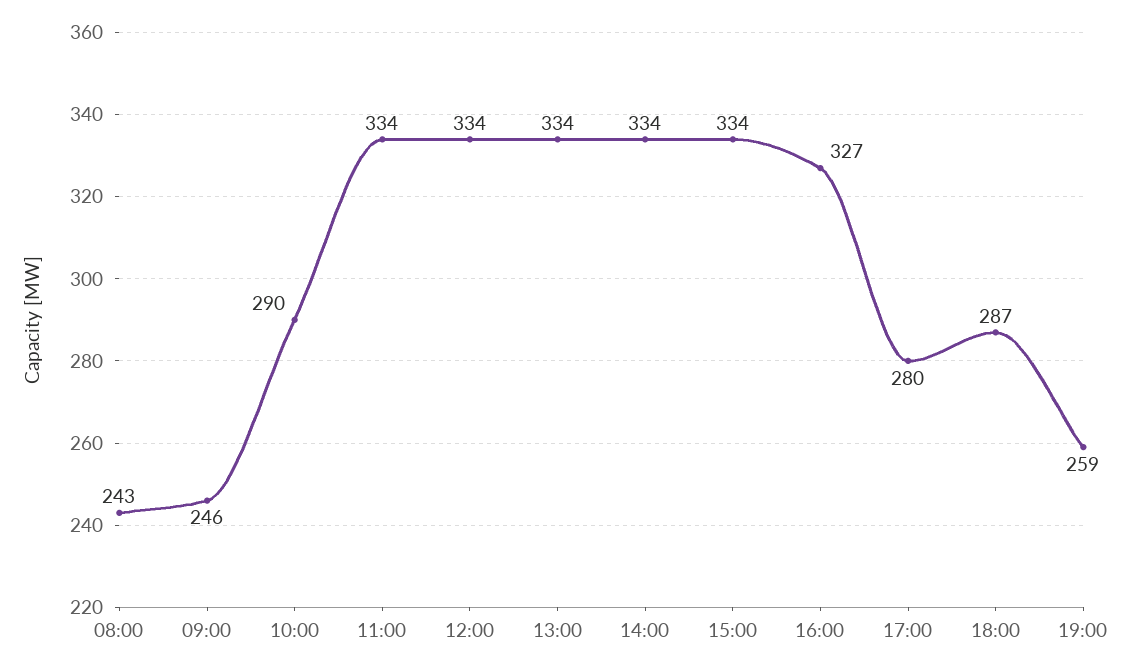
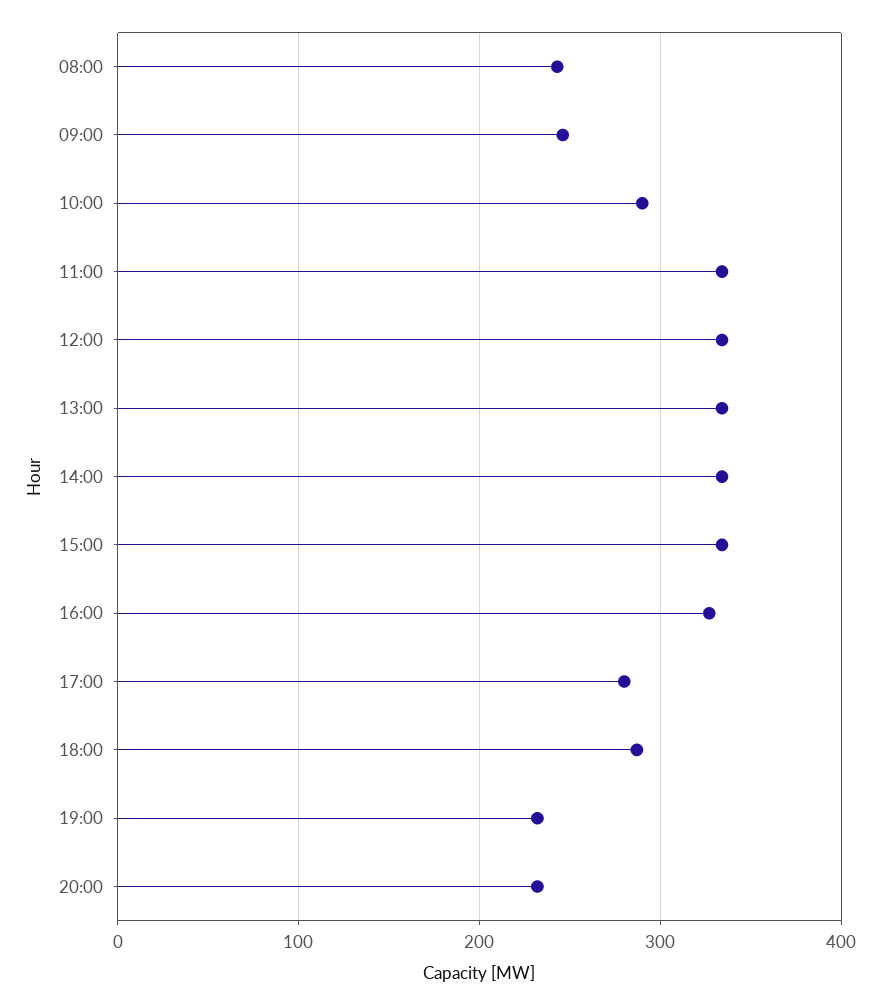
19:00: 259 -> 230
20:00: none -> 230

